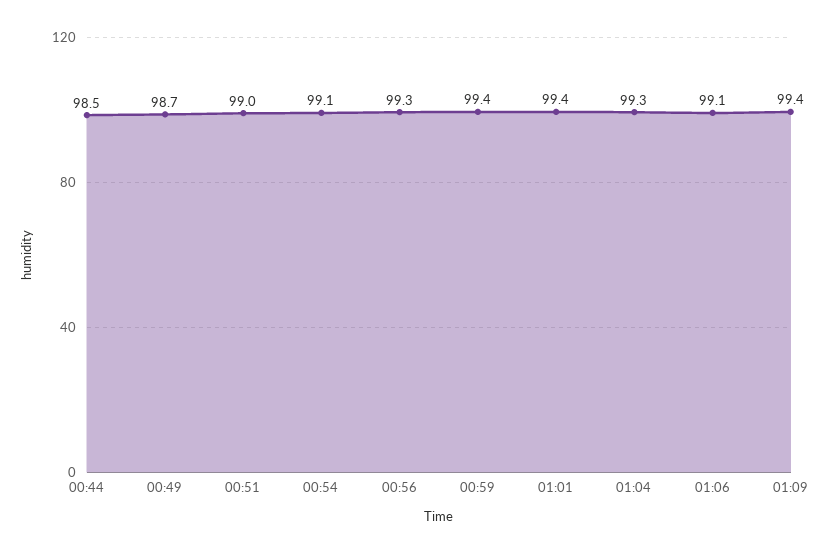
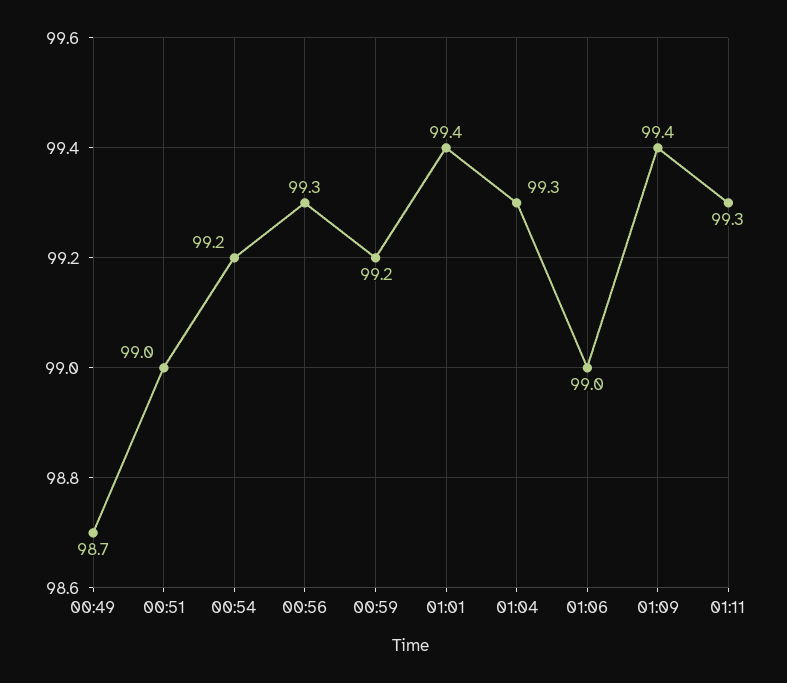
00:44: 98.5 -> none
00:54: 99.1 -> 99.2
00:59: 99.4 -> 99.2
01:06: 99.1 -> 99
01:11: none -> 99.3

